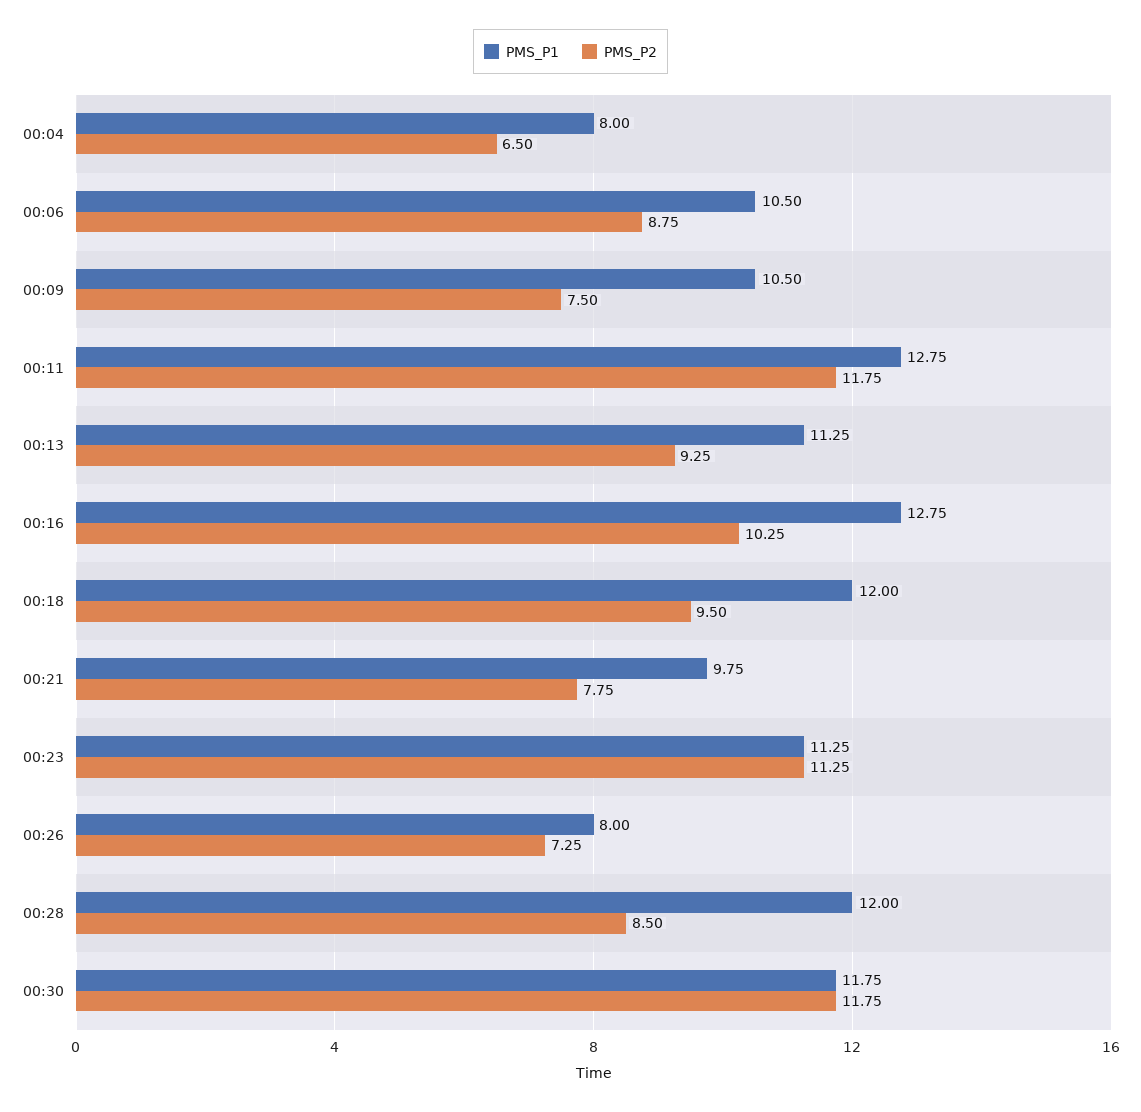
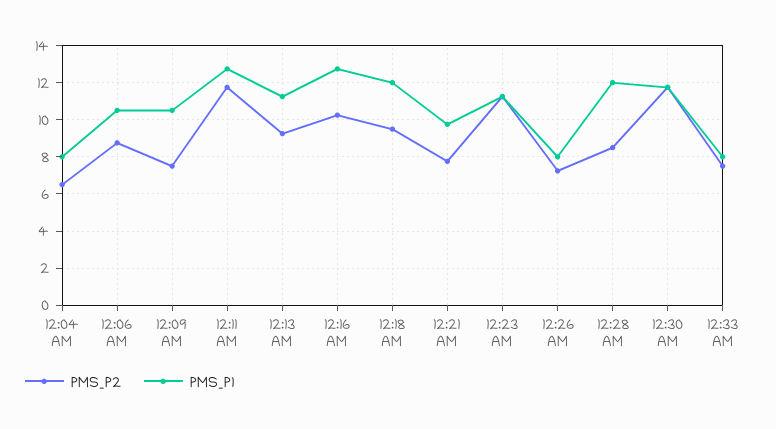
PMS_P2, 12:33 AM: none -> 7.5
PMS_P1, 12:33 AM: none -> 8

